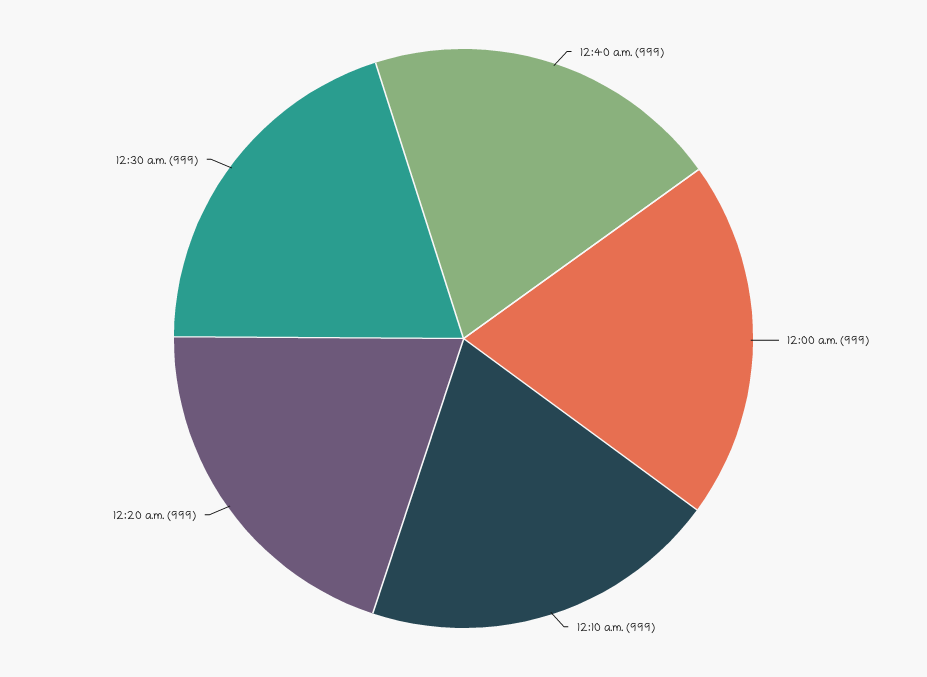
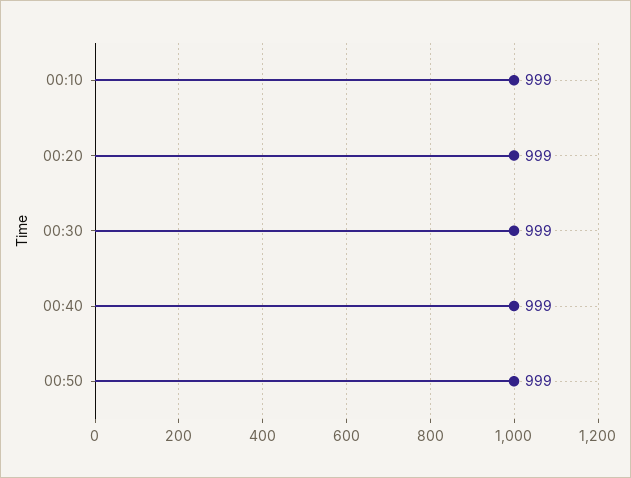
12:00 a.m.: 999 -> none
00:50: none -> 999

